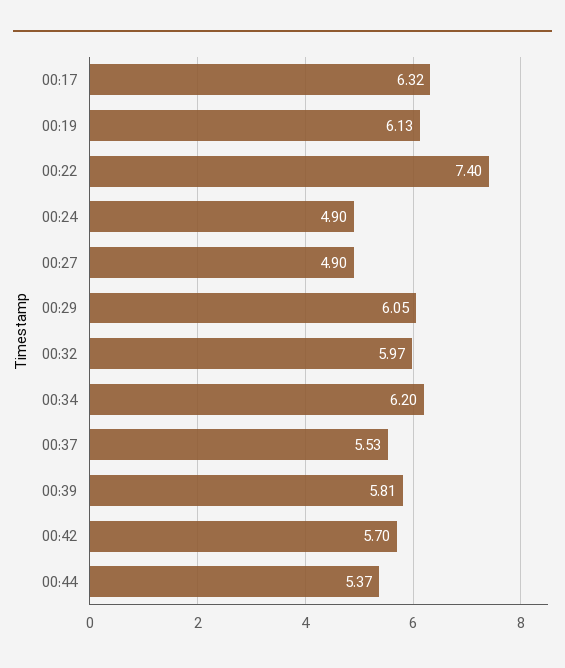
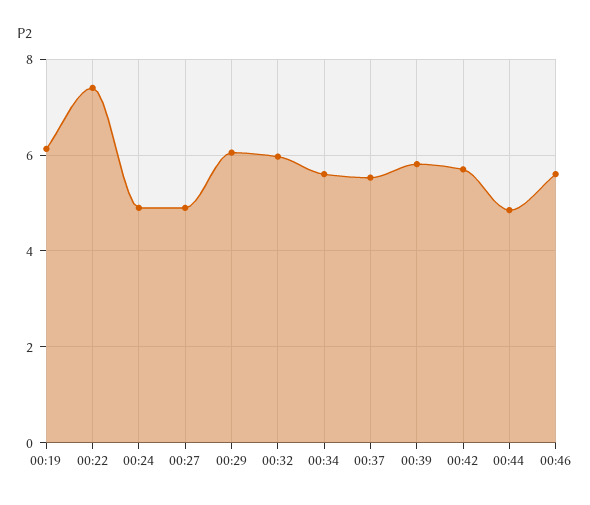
00:17: 6.32 -> none
00:34: 6.2 -> 5.6
00:44: 5.37 -> 4.8
00:46: none -> 5.6

